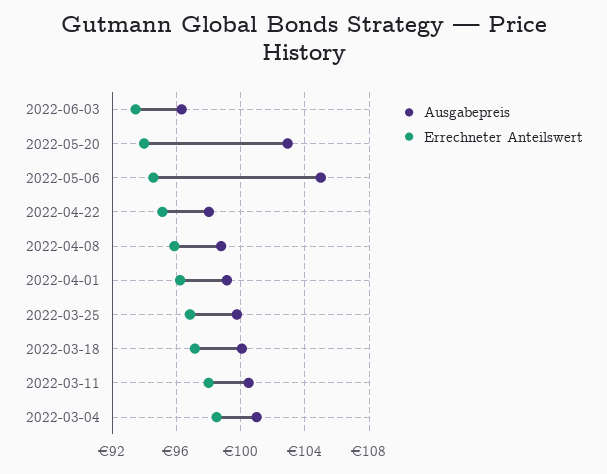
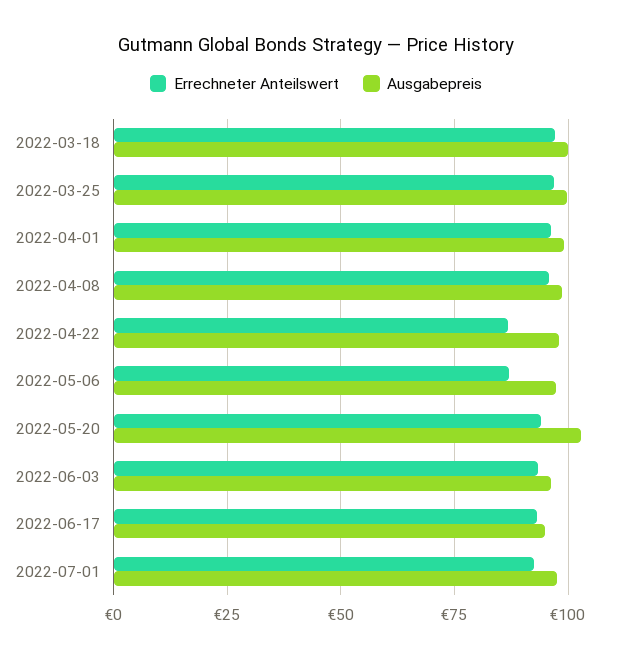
Ausgabepreis, 2022-05-06: 105 -> 97.5
Errechneter Anteilswert, 2022-05-06: 94.5 -> 87.5
Errechneter Anteilswert, 2022-04-22: 95 -> 87.5
Ausgabepreis, 2022-03-11: 100.5 -> none
Errechneter Anteilswert, 2022-03-11: 98 -> none
Ausgabepreis, 2022-03-04: 101 -> none
Errechneter Anteilswert, 2022-03-04: 98.5 -> none
Errechneter Anteilswert, 2022-06-17: none -> 92.5
Ausgabepreis, 2022-06-17: none -> 95
Errechneter Anteilswert, 2022-07-01: none -> 92.5
Ausgabepreis, 2022-07-01: none -> 97.5

